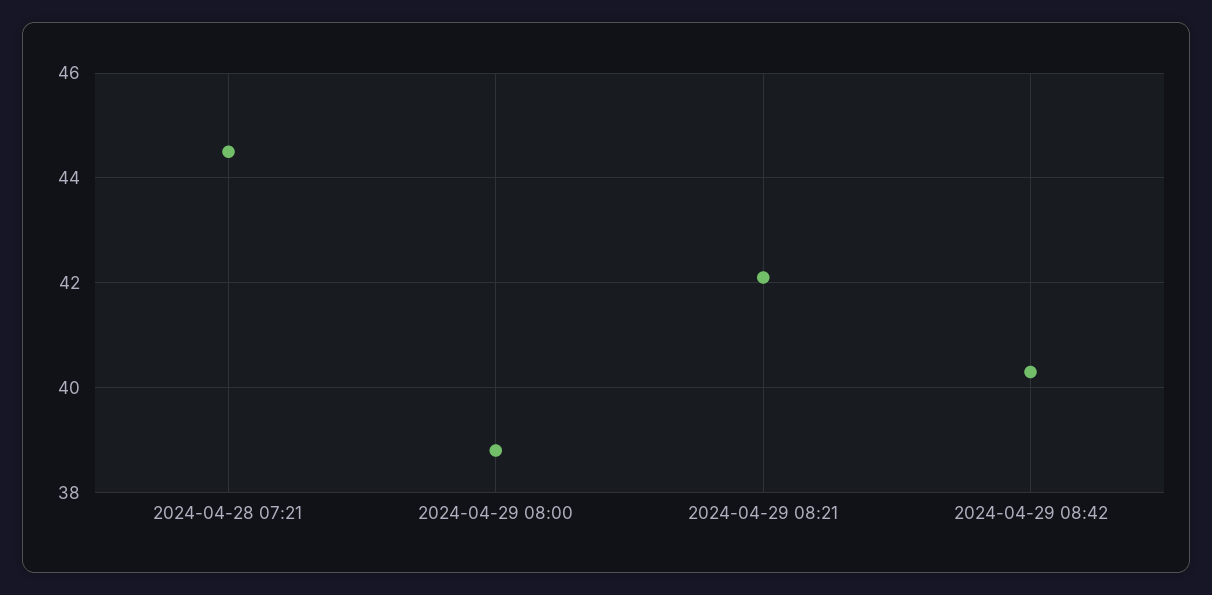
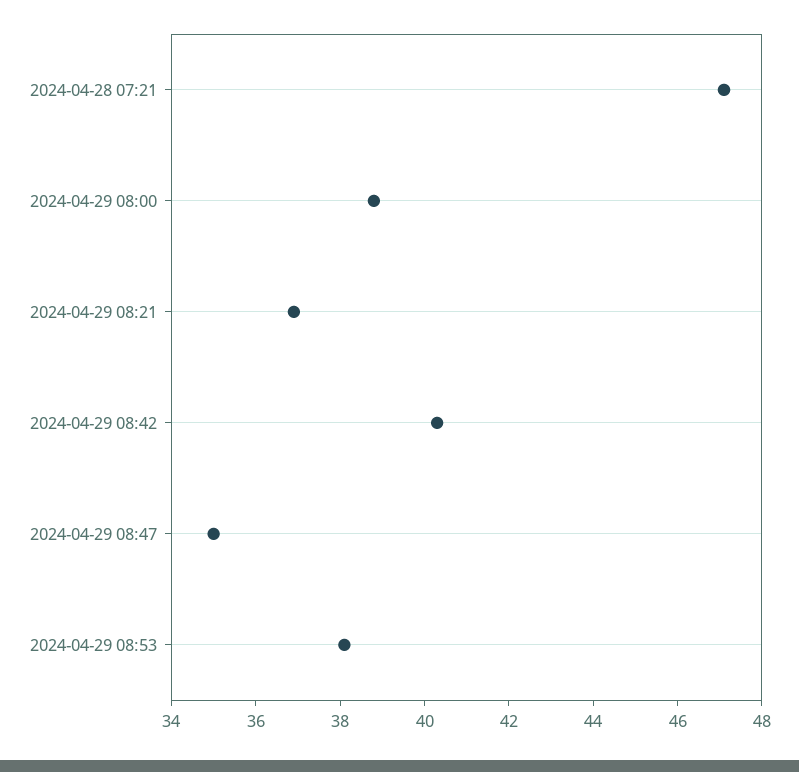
2024-04-28 07:21: 44.5 -> 47
2024-04-29 08:21: 42 -> 37
2024-04-29 08:47: none -> 35
2024-04-29 08:53: none -> 38

